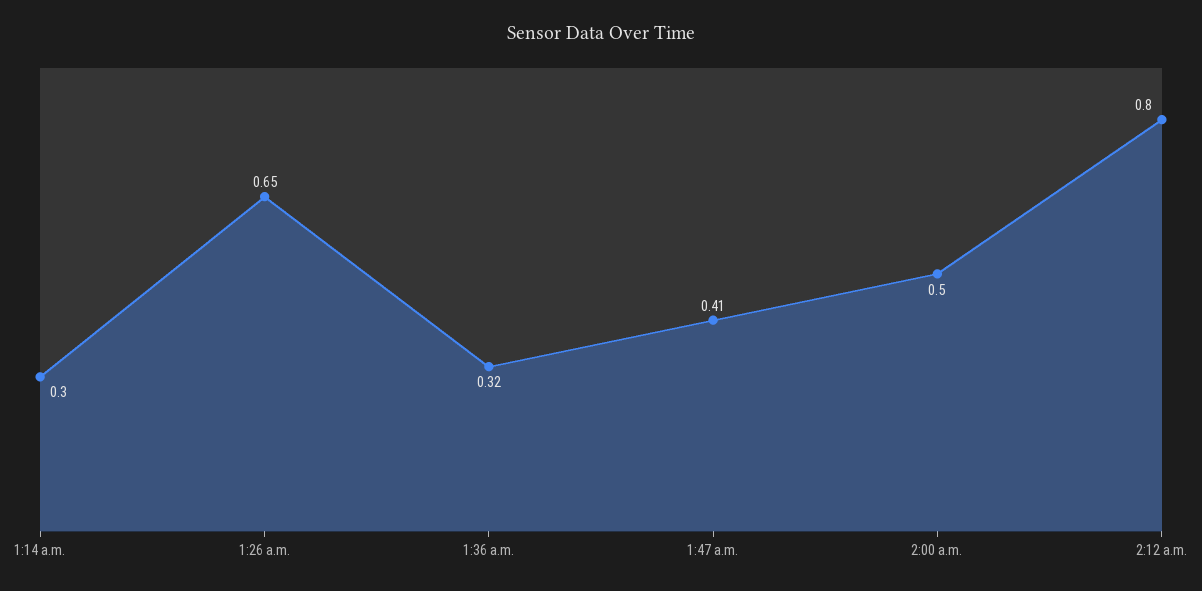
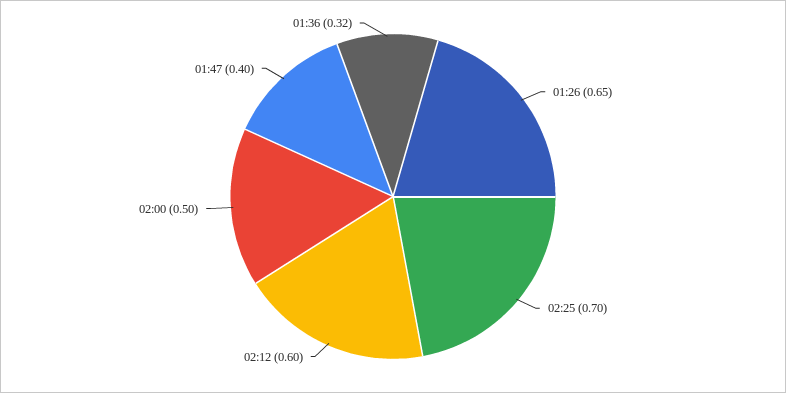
1:14 a.m.: 0.3 -> none
1:47 a.m.: 0.41 -> 0.4
2:12 a.m.: 0.8 -> 0.6
02:25: none -> 0.7

